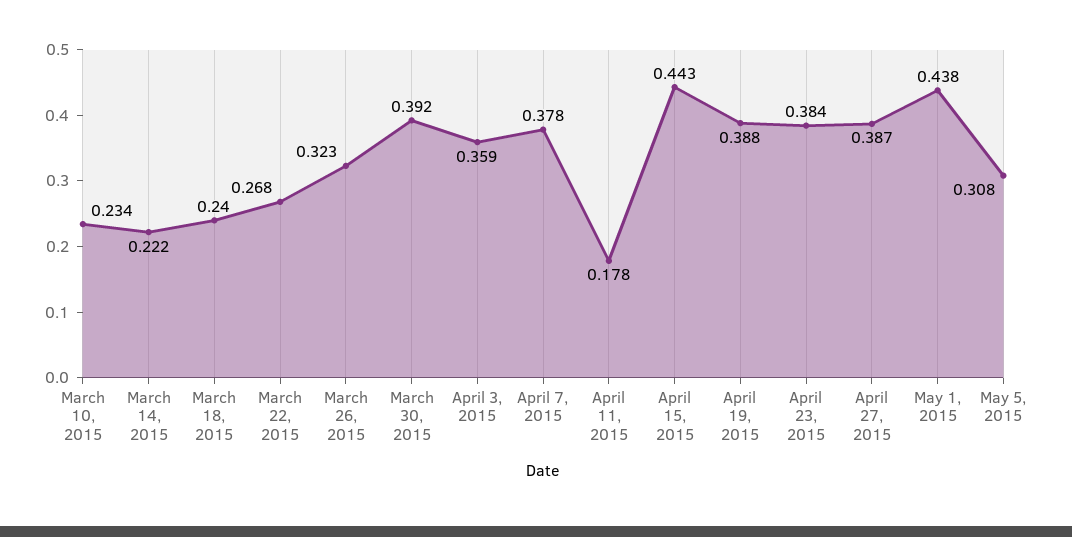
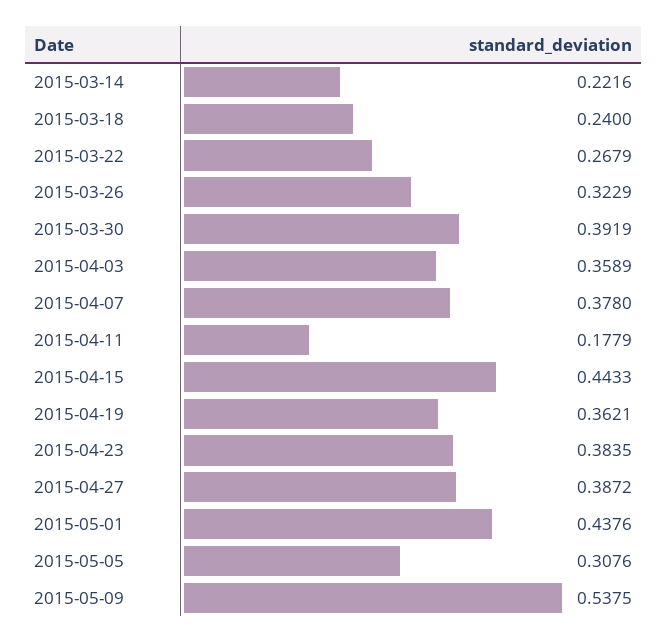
March 10, 2015: 0.234 -> none
April 19, 2015: 0.388 -> 0.3621
2015-05-09: none -> 0.5375

